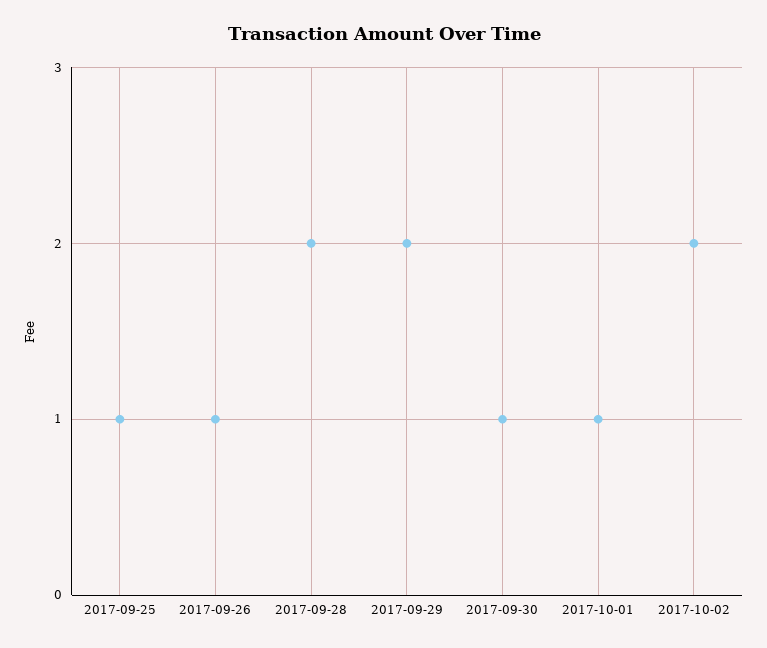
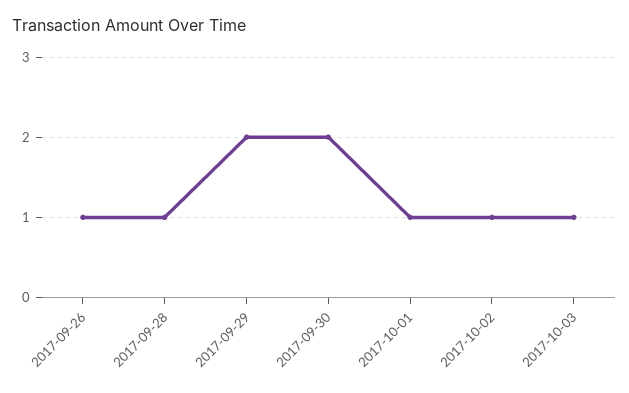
2017-09-25: 1 -> none
2017-09-28: 2 -> 1
2017-09-30: 1 -> 2
2017-10-02: 2 -> 1
2017-10-03: none -> 1

